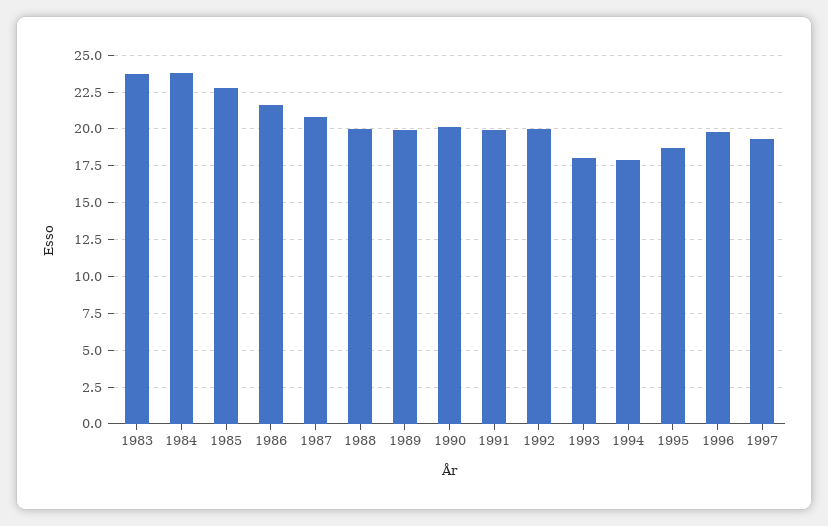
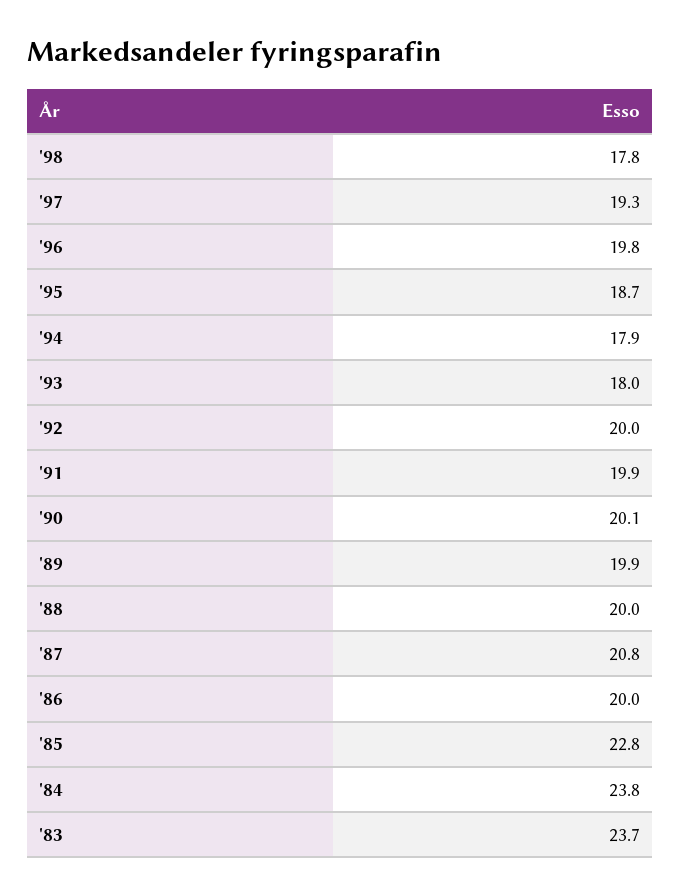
1986: 21.5 -> 20
'98: none -> 17.8

